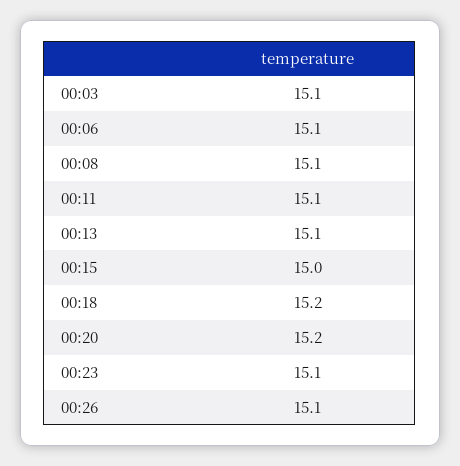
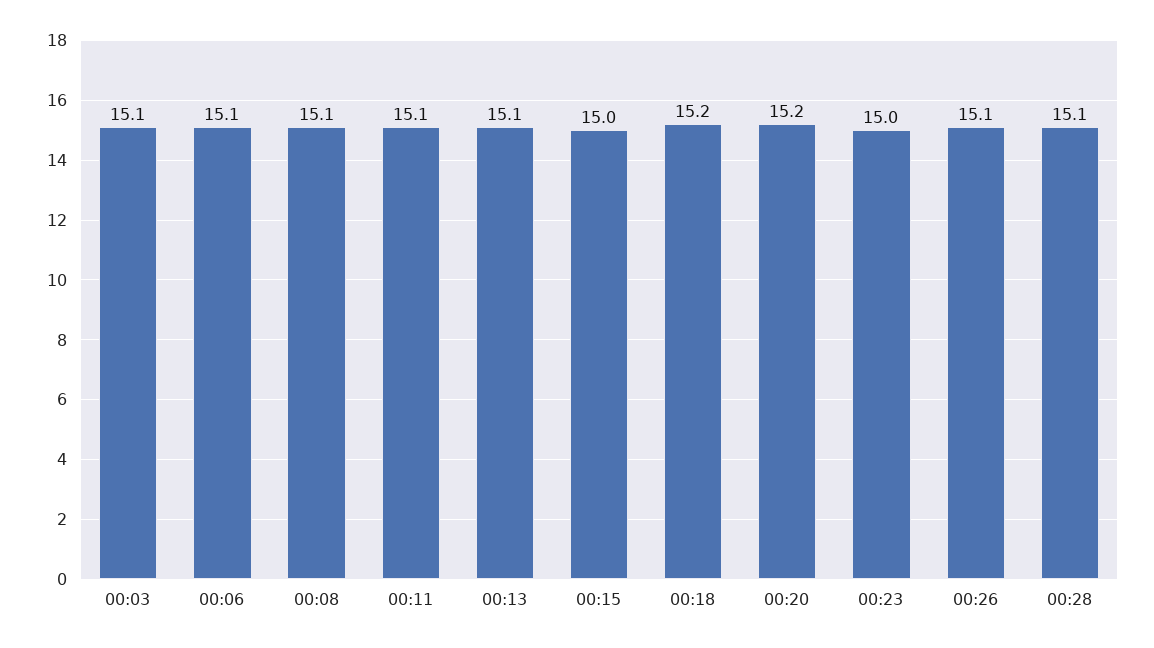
00:23: 15.1 -> 15
00:28: none -> 15.1

